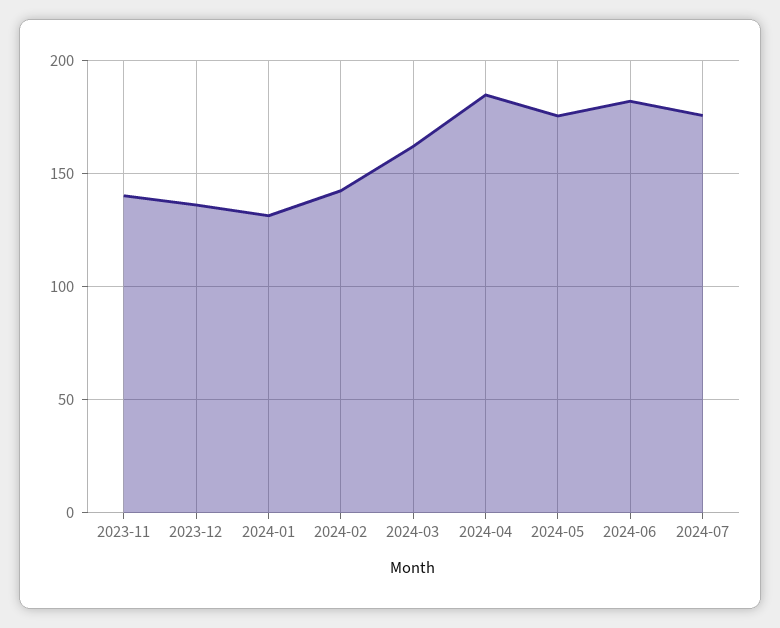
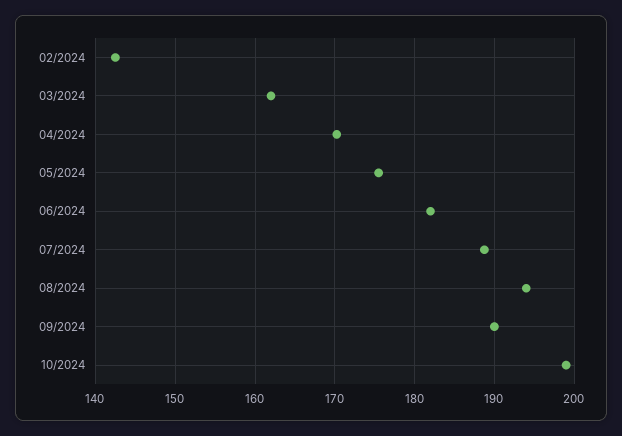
2023-11: 140 -> none
2023-12: 135 -> none
2024-01: 130 -> none
2024-04: 185 -> 170
2024-07: 175 -> 189
08/2024: none -> 194
09/2024: none -> 190
10/2024: none -> 199

